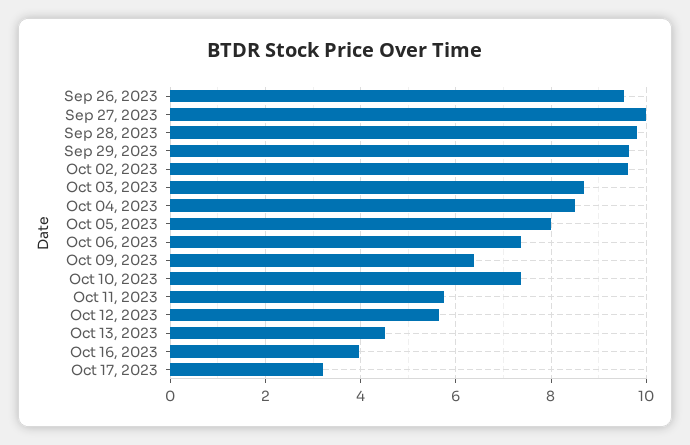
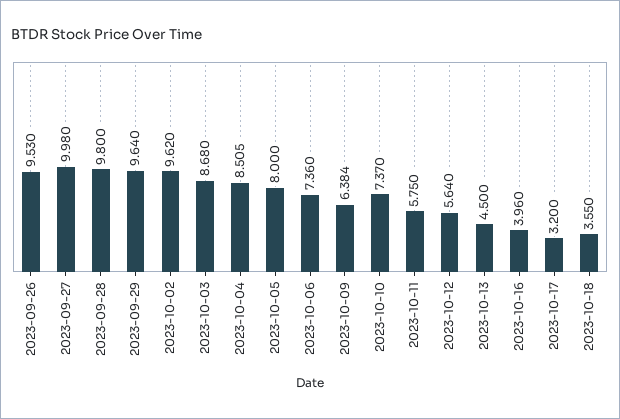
2023-10-18: none -> 3.55

